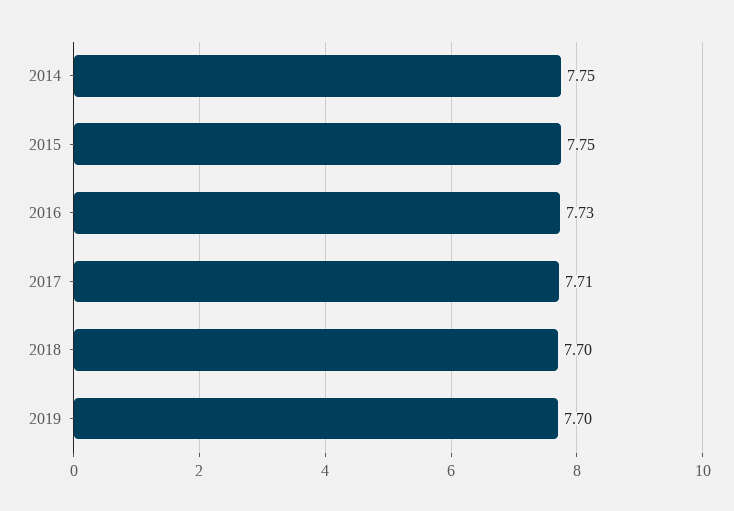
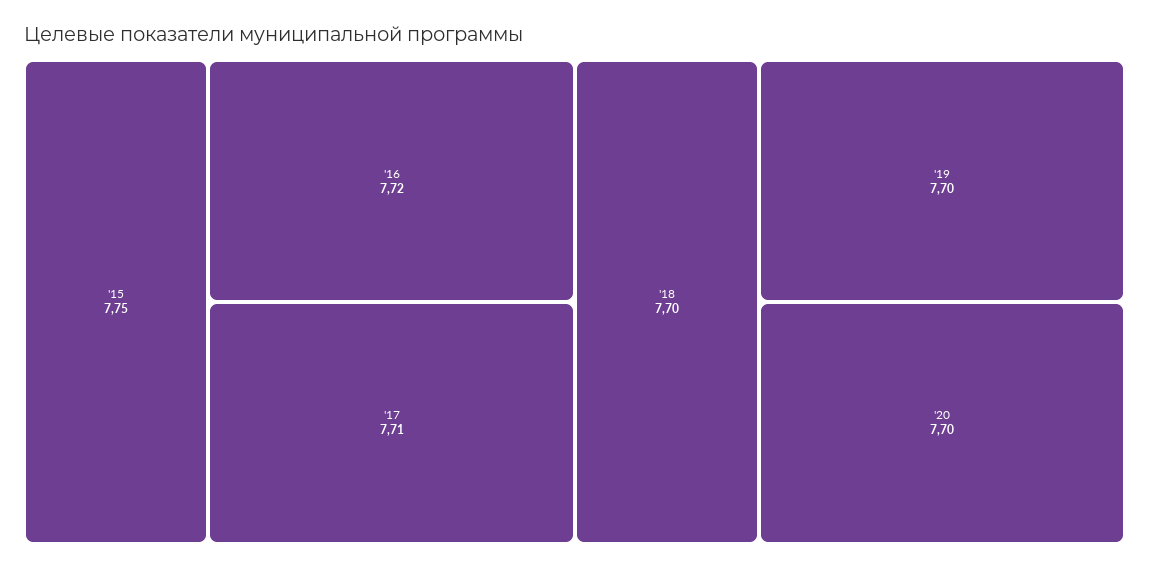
2014: 7.75 -> none
2016: 7.73 -> 7.72
'20: none -> 7.7

